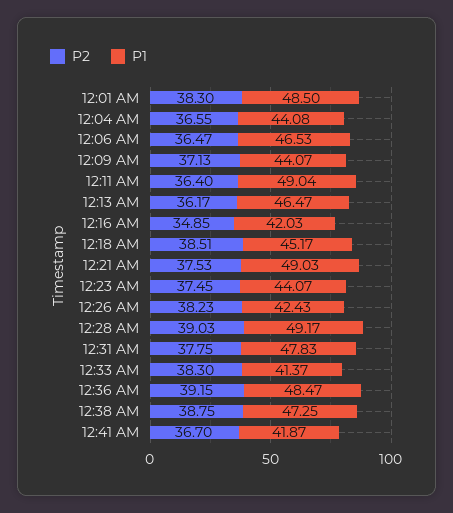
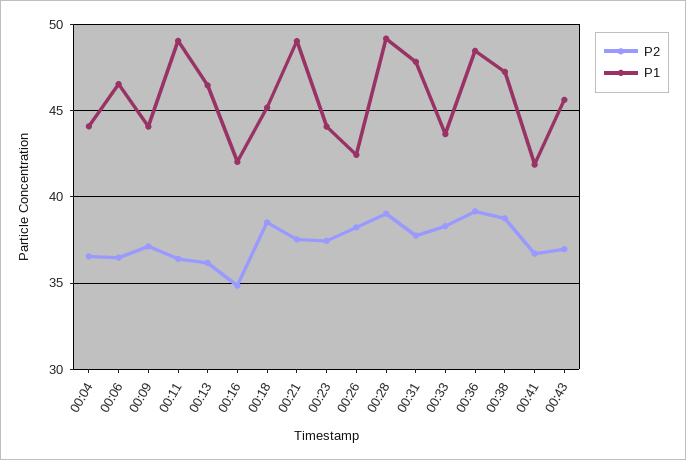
P2, 12:01 AM: 38.3 -> none
P1, 12:01 AM: 48.5 -> none
P1, 12:33 AM: 41.37 -> 43.5
P2, 00:43: none -> 37
P1, 00:43: none -> 45.5

